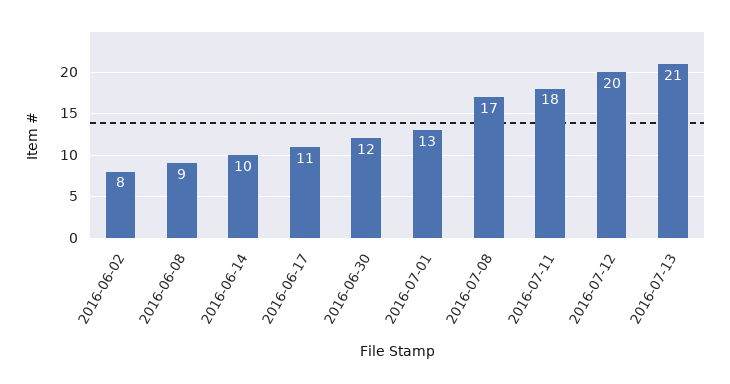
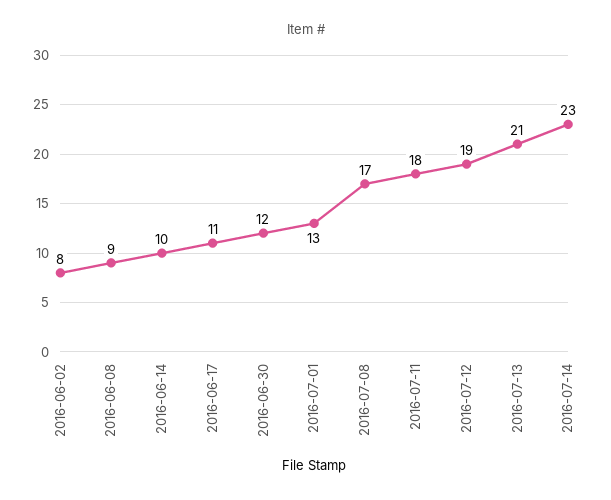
2016-07-12: 20 -> 19
2016-07-14: none -> 23

